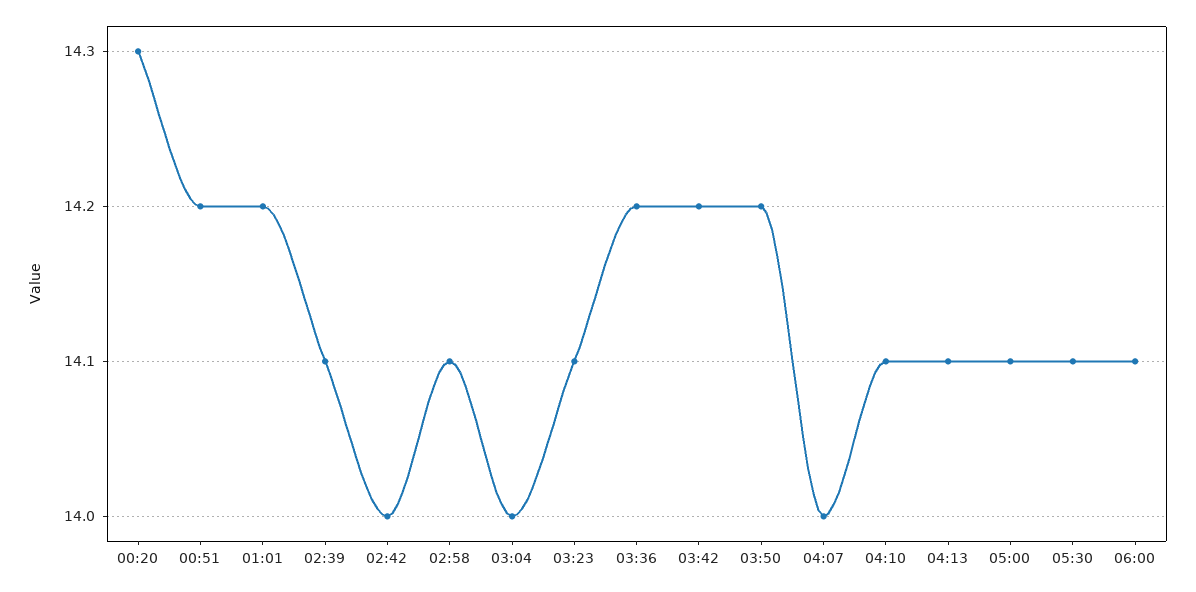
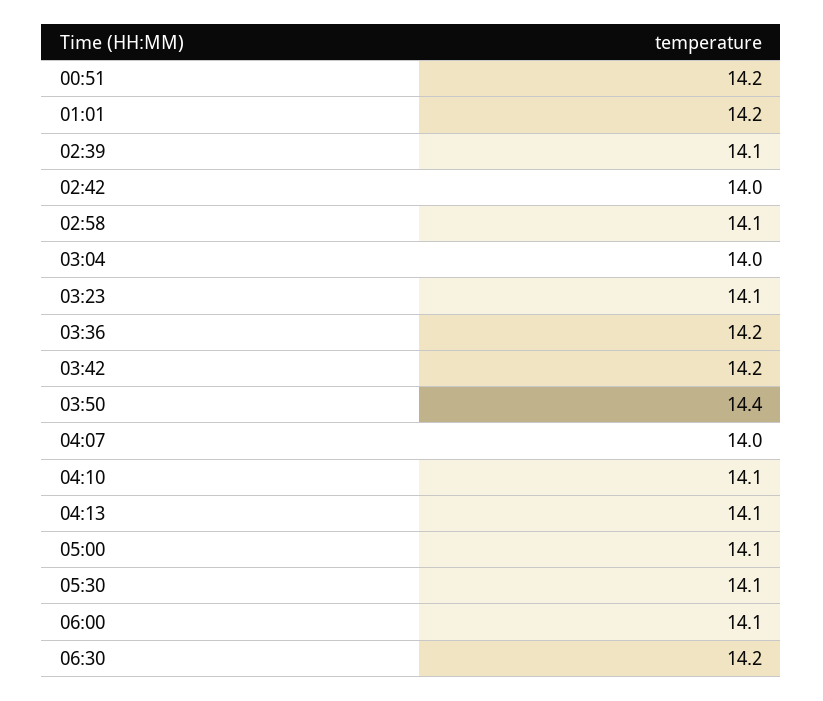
00:20: 14.3 -> none
03:50: 14.2 -> 14.4
06:30: none -> 14.2

